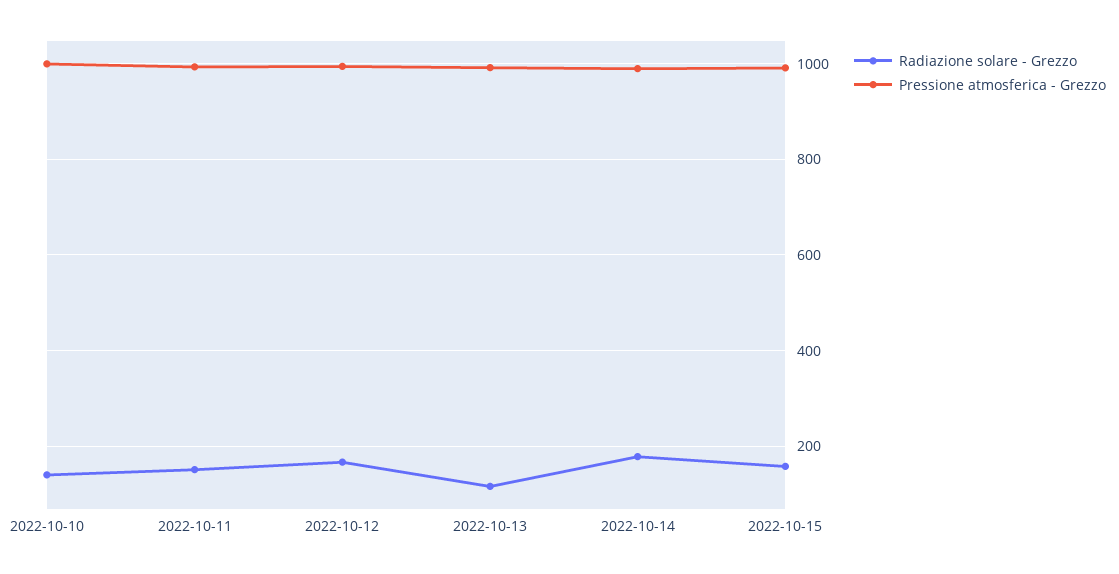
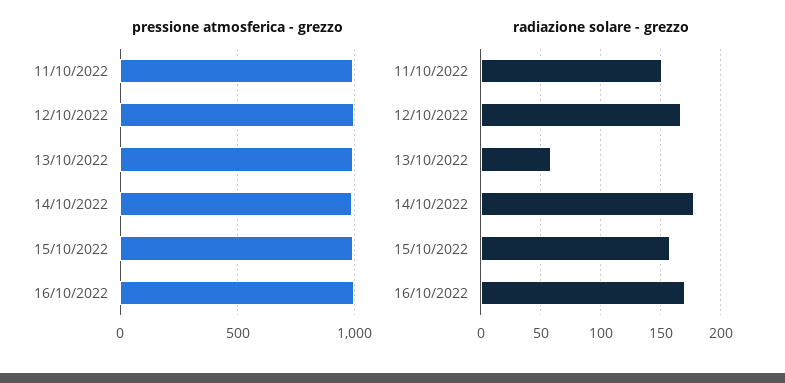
Radiazione solare - Grezzo, 2022-10-10: 140 -> none
Pressione atmosferica - Grezzo, 2022-10-10: 1000 -> none
Radiazione solare - Grezzo, 2022-10-13: 120 -> 60
Pressione atmosferica - Grezzo, 16/10/2022: none -> 1000
Radiazione solare - Grezzo, 16/10/2022: none -> 170

